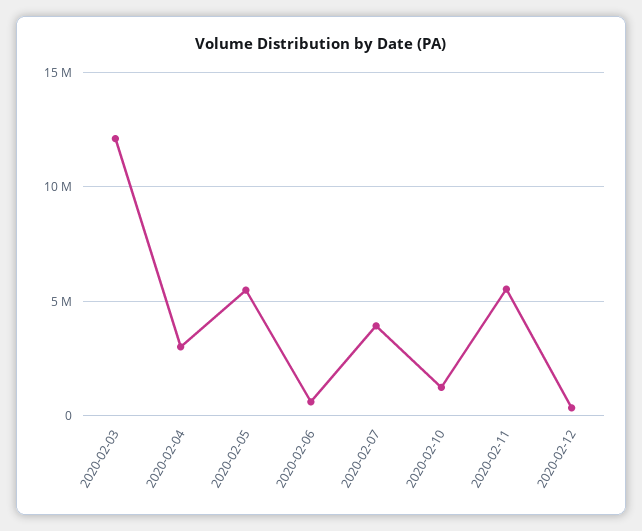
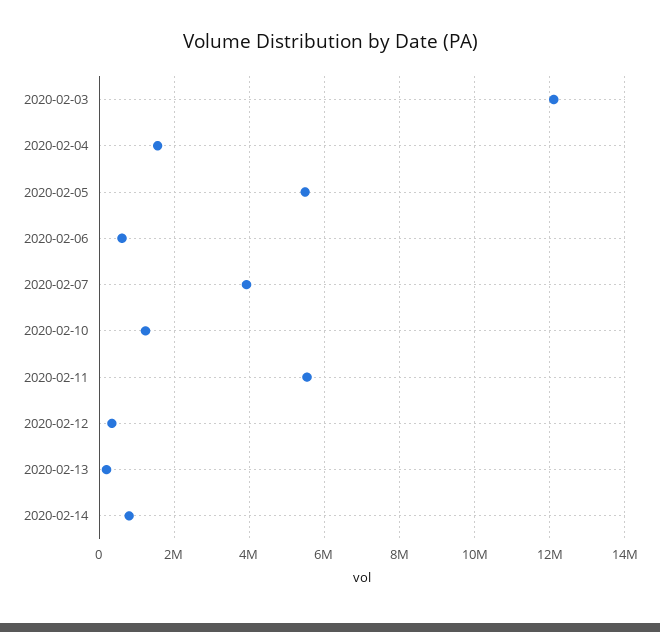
2020-02-04: 3000000 -> 1600000
2020-02-13: none -> 200000
2020-02-14: none -> 800000

